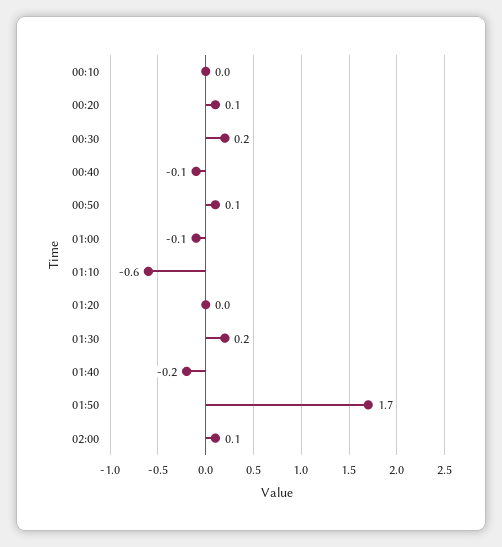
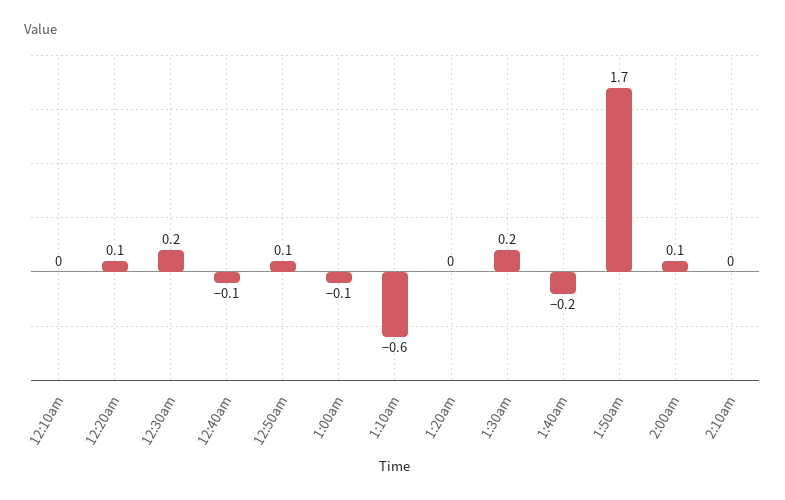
2:10am: none -> 0

